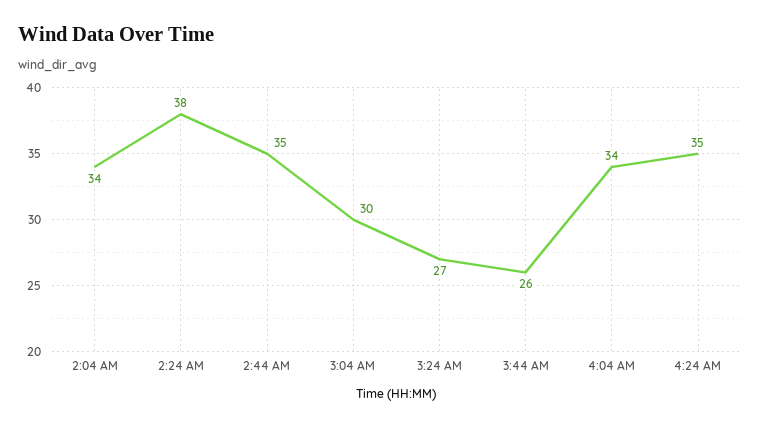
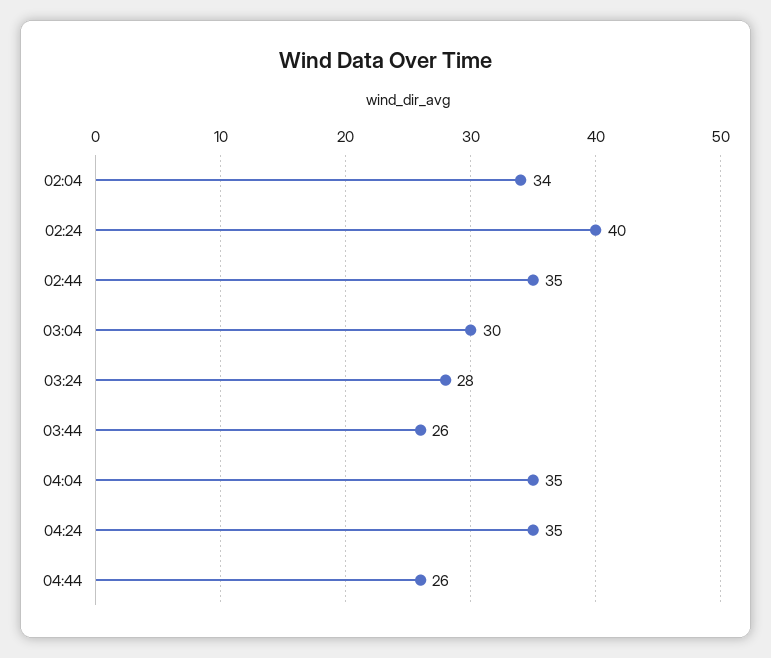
2:24 AM: 38 -> 40
3:24 AM: 27 -> 28
4:04 AM: 34 -> 35
04:44: none -> 26

